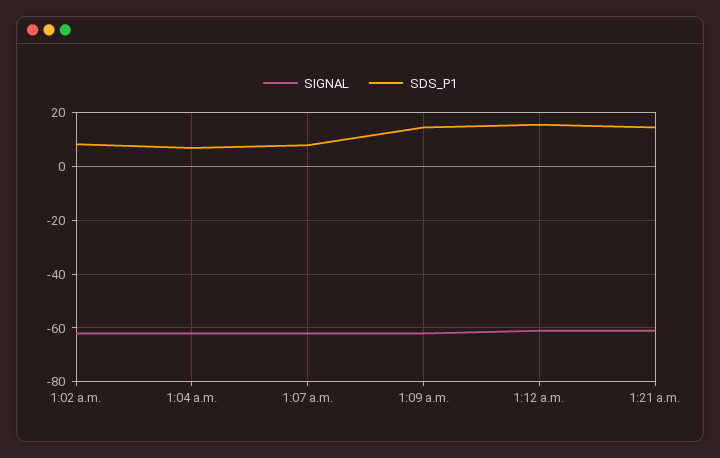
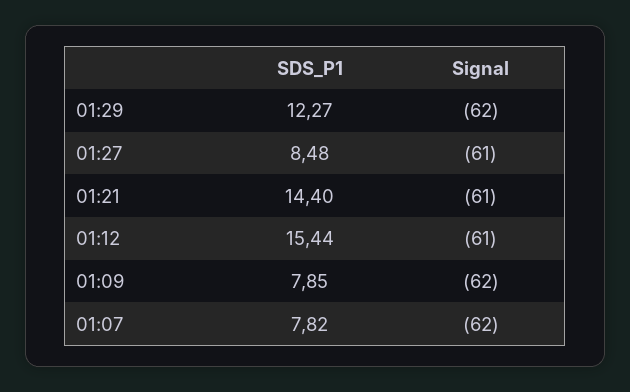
SIGNAL, 1:02 a.m.: -62.5 -> none
SDS_P1, 1:02 a.m.: 7.5 -> none
SIGNAL, 1:04 a.m.: -62.5 -> none
SDS_P1, 1:04 a.m.: 7.5 -> none
SDS_P1, 1:09 a.m.: 15 -> 7.85
SDS_P1, 01:29: none -> 12.27
SIGNAL, 01:29: none -> -62
SDS_P1, 01:27: none -> 8.48
SIGNAL, 01:27: none -> -61

